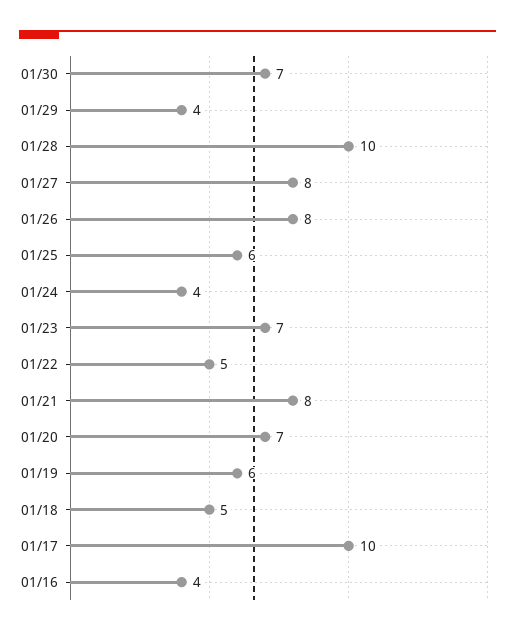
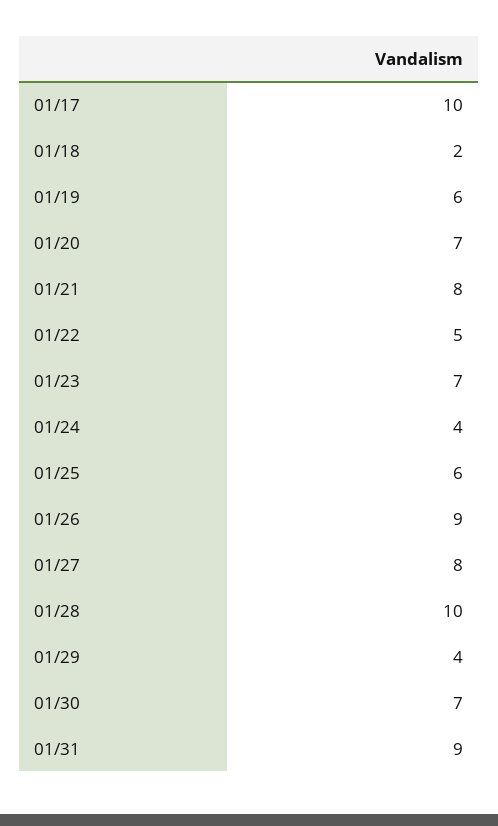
01/26: 8 -> 9
01/18: 5 -> 2
01/16: 4 -> none
01/31: none -> 9

